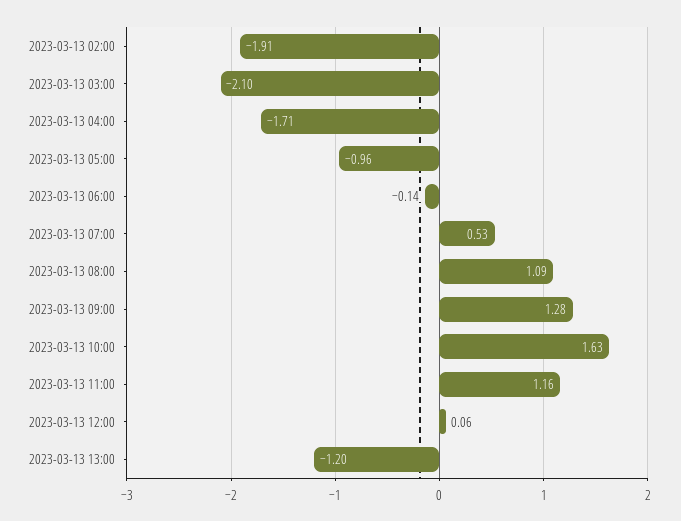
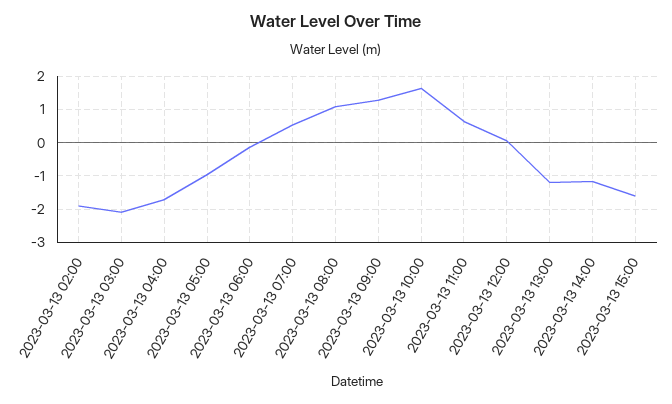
2023-03-13 11:00: 1.16 -> 0.6
2023-03-13 14:00: none -> -1.2
2023-03-13 15:00: none -> -1.6

